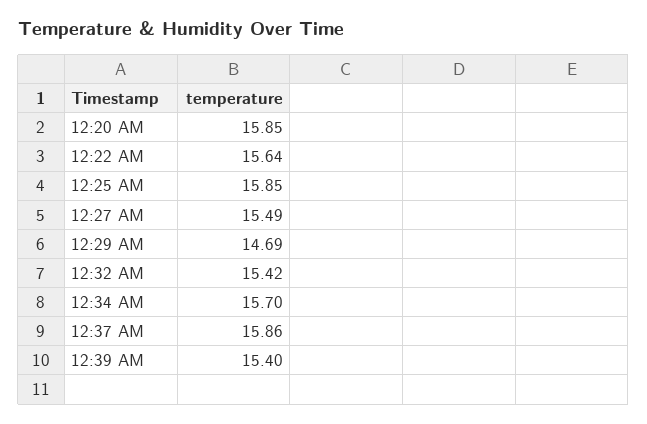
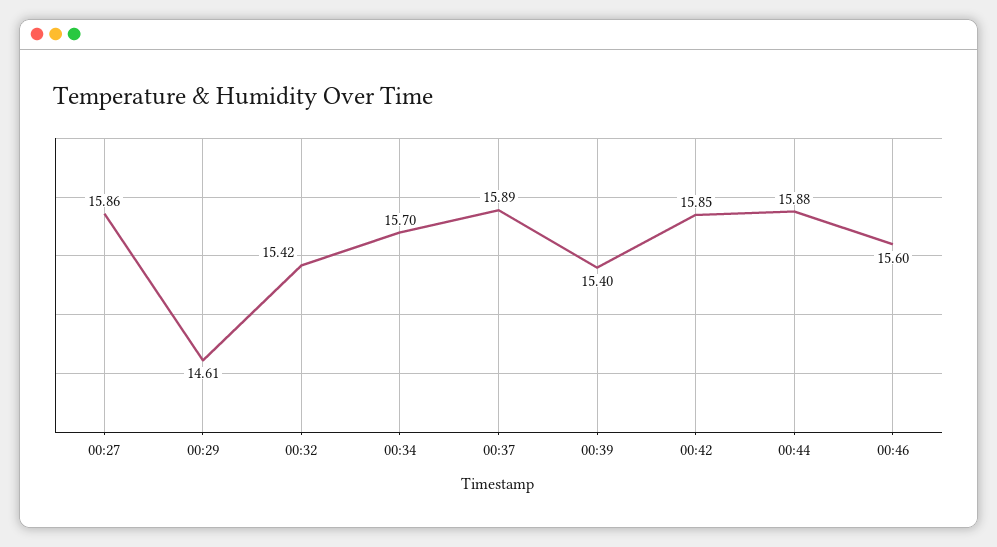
12:20 AM: 15.85 -> none
12:22 AM: 15.64 -> none
12:25 AM: 15.85 -> none
12:27 AM: 15.49 -> 15.86
12:29 AM: 14.69 -> 14.61
12:37 AM: 15.86 -> 15.89
00:42: none -> 15.85
00:44: none -> 15.88
00:46: none -> 15.6

